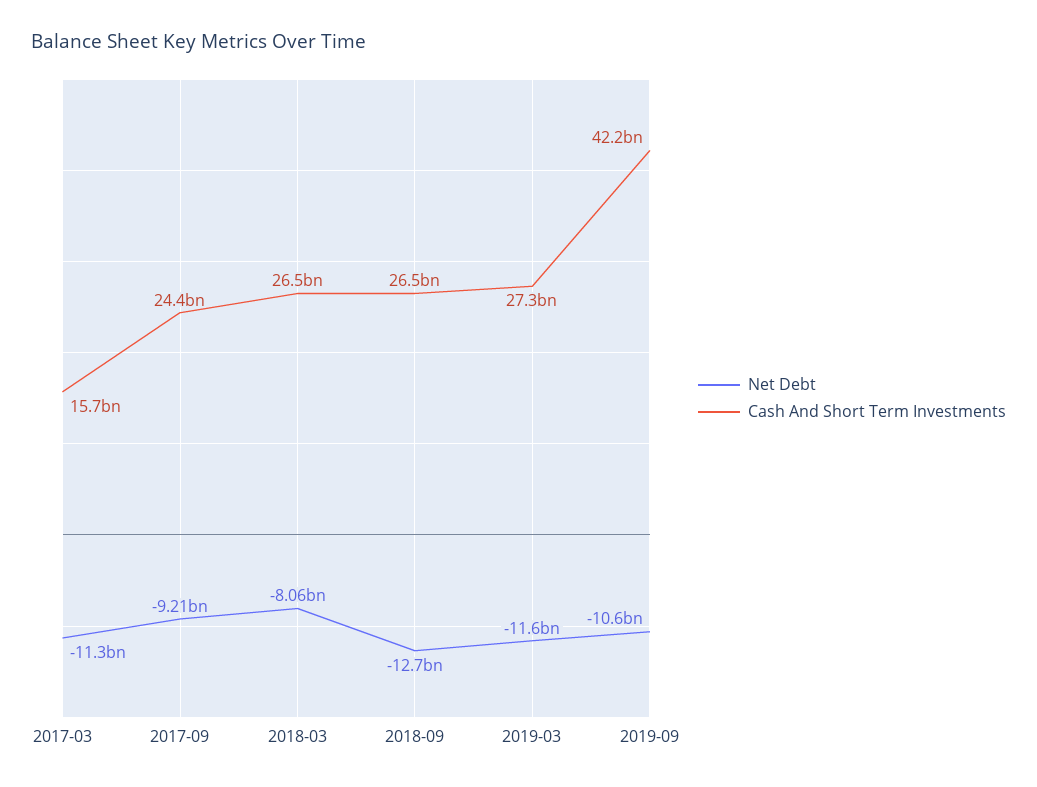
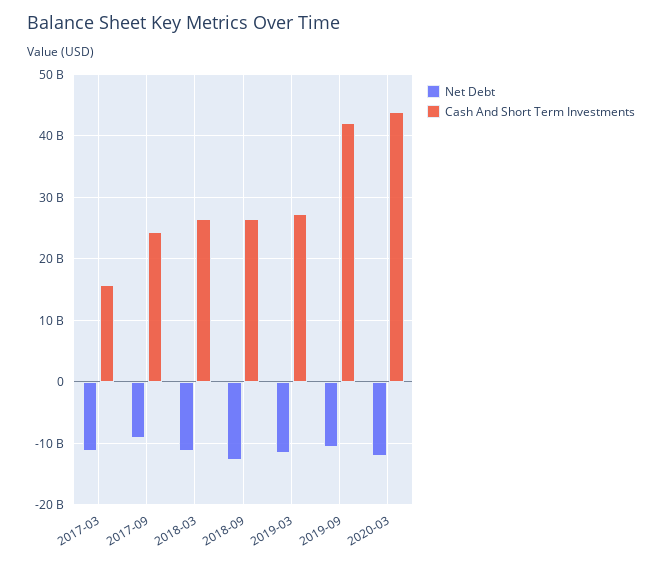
Net Debt, 2018-03: -8060000000 -> -11000000000
Net Debt, 2020-03: none -> -12000000000
Cash And Short Term Investments, 2020-03: none -> 44000000000

